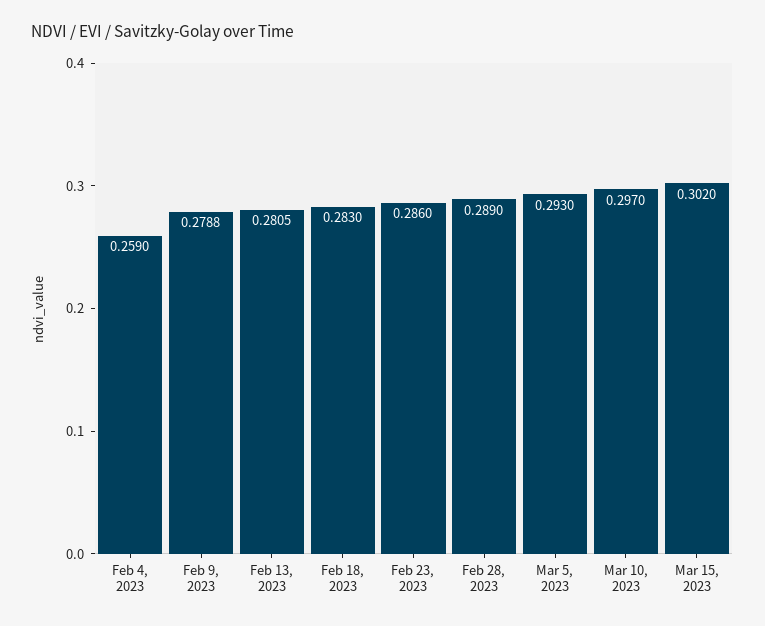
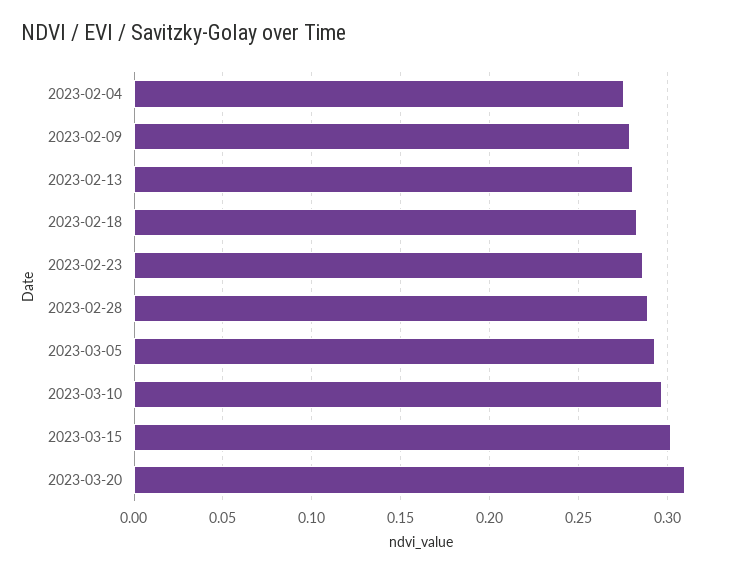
Feb 4, 2023: 0.259 -> 0.275
2023-03-20: none -> 0.31

